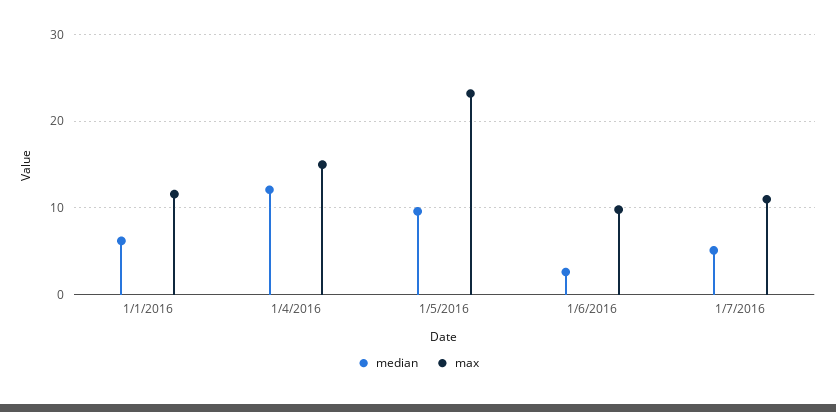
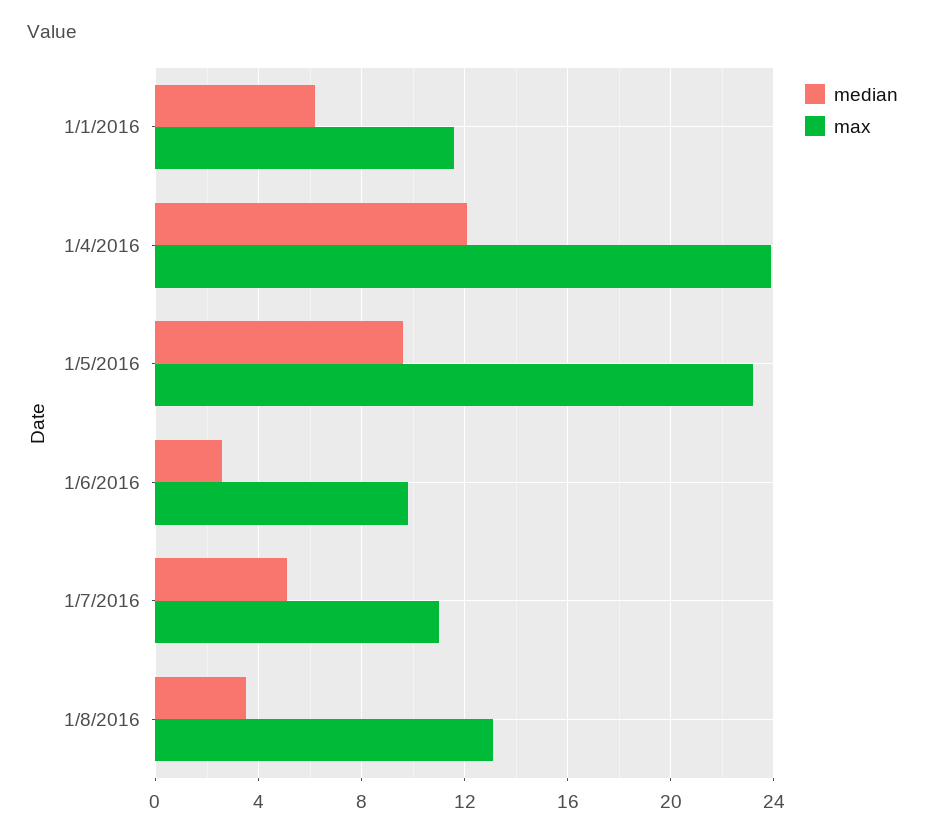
max, 1/4/2016: 15 -> 24
median, 1/8/2016: none -> 3.5
max, 1/8/2016: none -> 13

